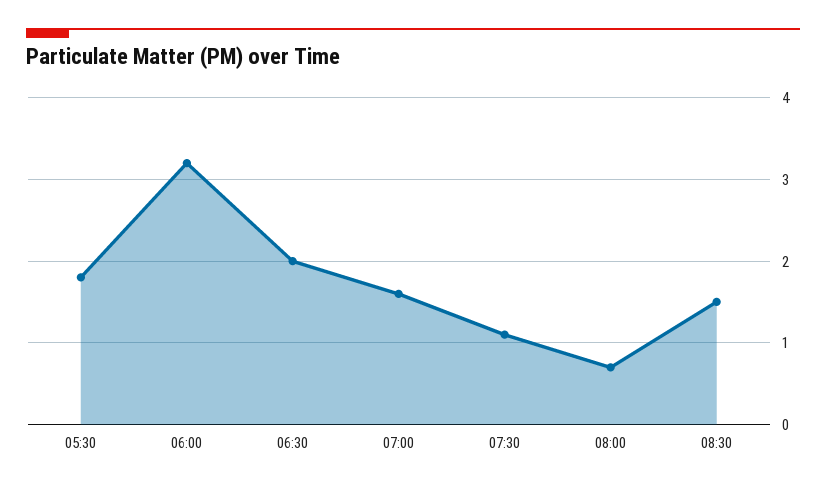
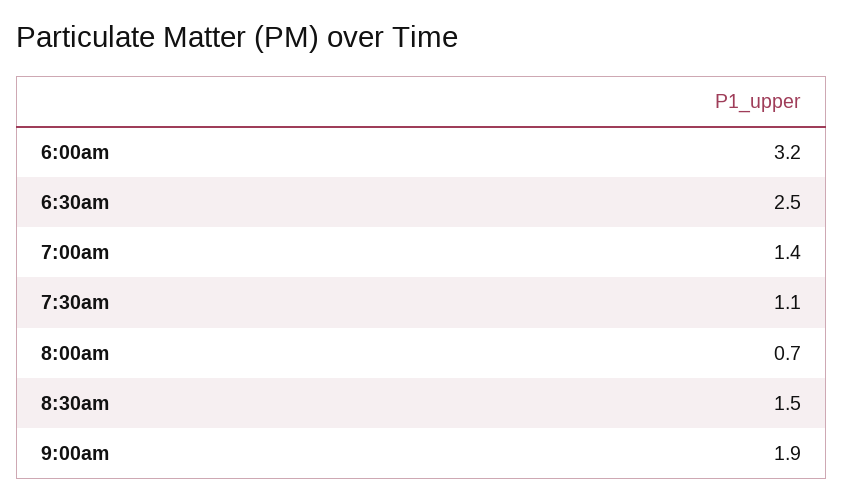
05:30: 1.8 -> none
06:30: 2 -> 2.5
07:00: 1.6 -> 1.4
9:00am: none -> 1.9

